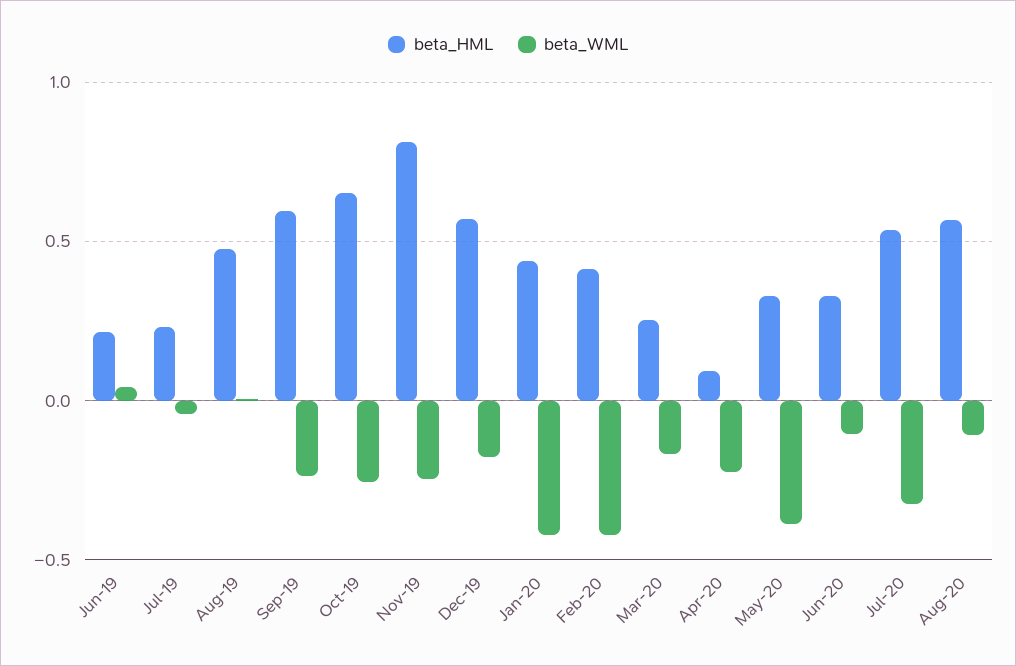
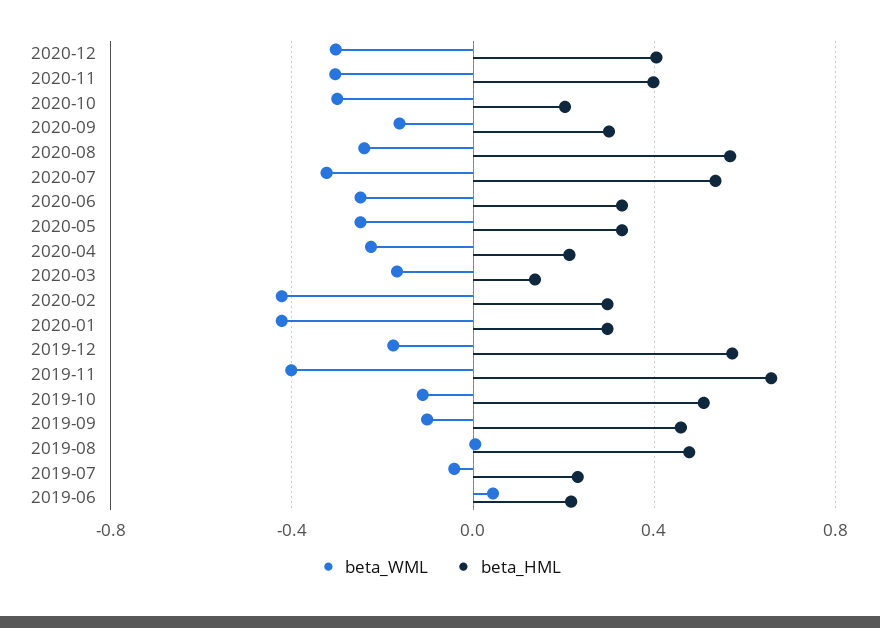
beta_HML, Sep-19: 0.6 -> 0.45
beta_WML, Sep-19: -0.25 -> -0.1
beta_HML, Oct-19: 0.65 -> 0.5
beta_WML, Oct-19: -0.25 -> -0.1
beta_HML, Nov-19: 0.8 -> 0.65
beta_WML, Nov-19: -0.25 -> -0.4
beta_HML, Jan-20: 0.45 -> 0.3
beta_HML, Feb-20: 0.4 -> 0.3
beta_HML, Mar-20: 0.25 -> 0.15
beta_HML, Apr-20: 0.1 -> 0.2
beta_WML, May-20: -0.4 -> -0.25
beta_WML, Jun-20: -0.1 -> -0.25
beta_WML, Aug-20: -0.1 -> -0.25
beta_WML, 2020-12: none -> -0.3
beta_HML, 2020-12: none -> 0.4
beta_WML, 2020-11: none -> -0.3
beta_HML, 2020-11: none -> 0.4
beta_WML, 2020-10: none -> -0.3
beta_HML, 2020-10: none -> 0.2
beta_WML, 2020-09: none -> -0.15
beta_HML, 2020-09: none -> 0.3

